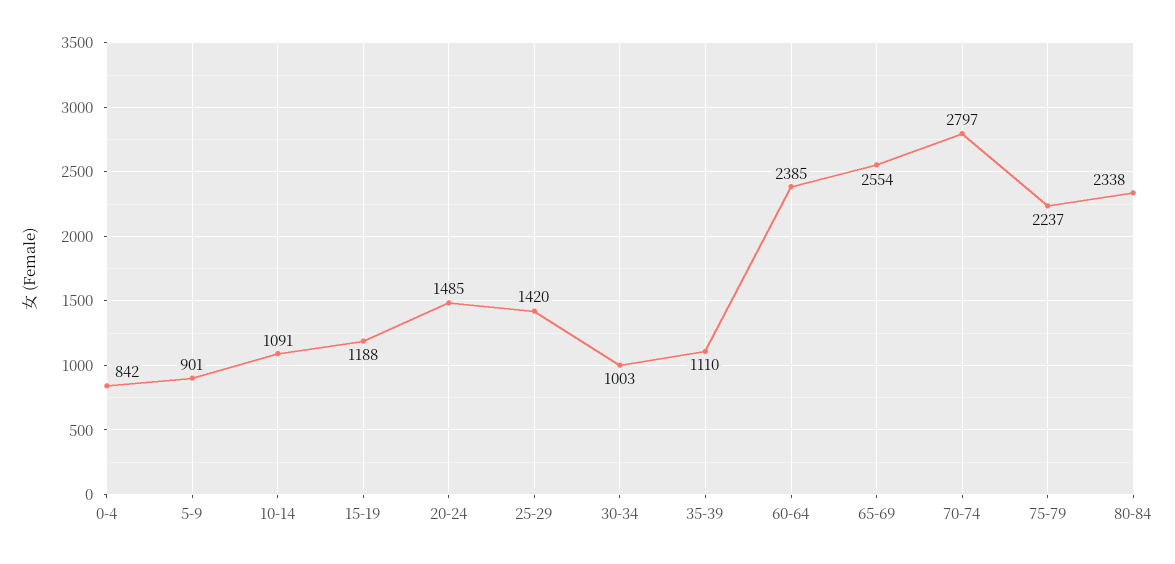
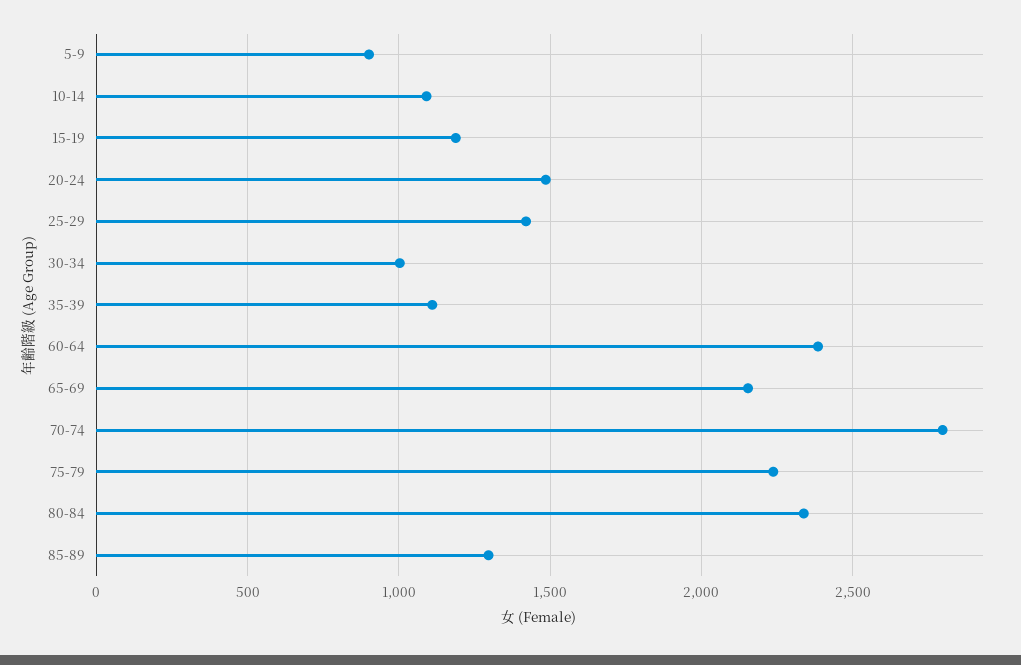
0-4: 842 -> none
65-69: 2554 -> 2150
85-89: none -> 1300

